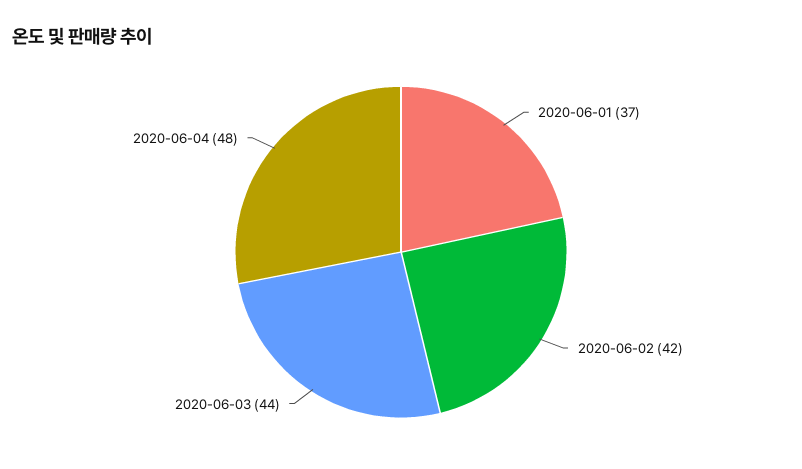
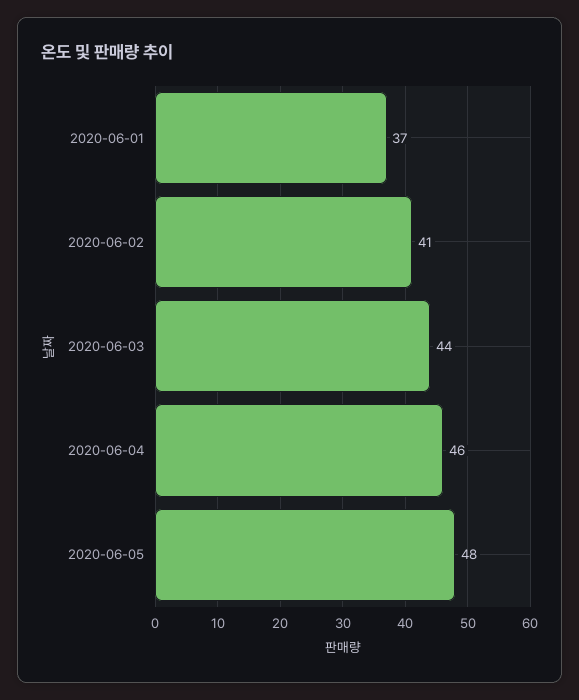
2020-06-02: 42 -> 41
2020-06-04: 48 -> 46
2020-06-05: none -> 48

